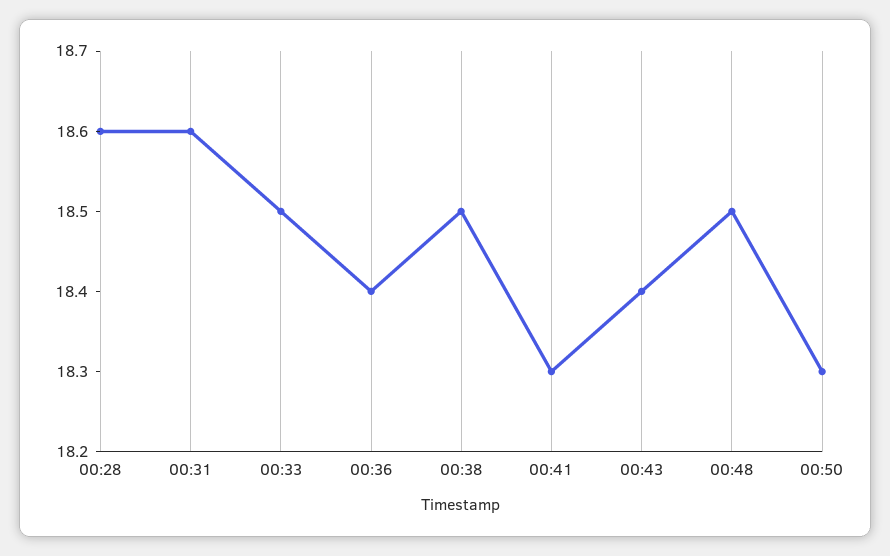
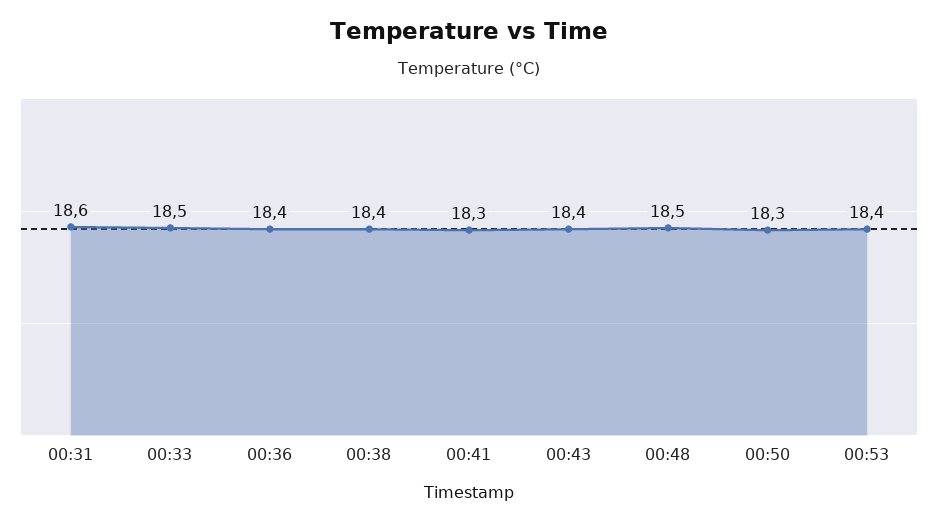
00:28: 18.6 -> none
00:38: 18.5 -> 18.4
00:53: none -> 18.4

